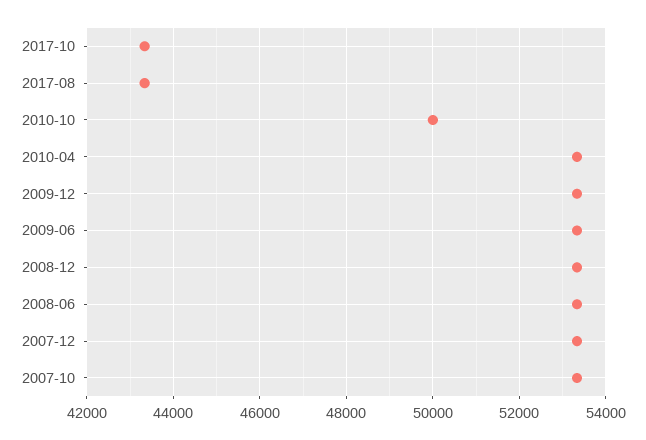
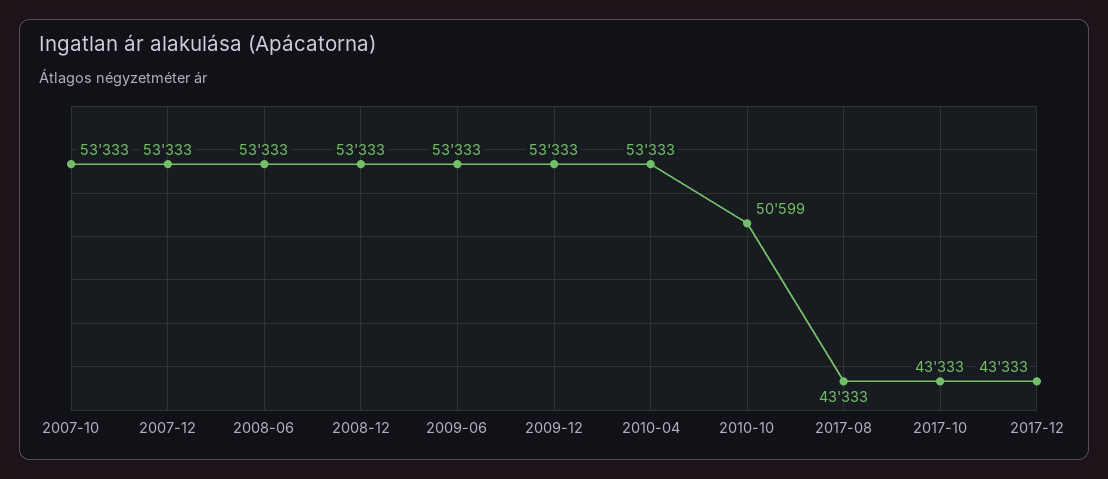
2010-10: 50000 -> 50599
2017-12: none -> 43333

